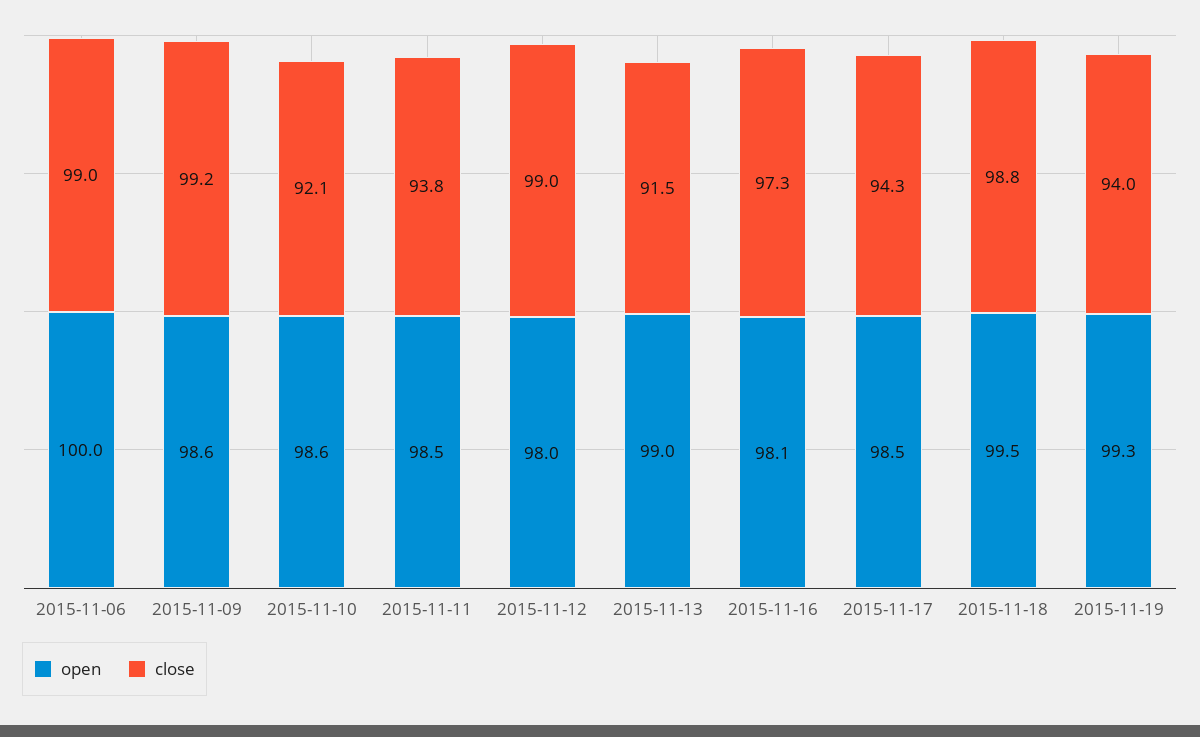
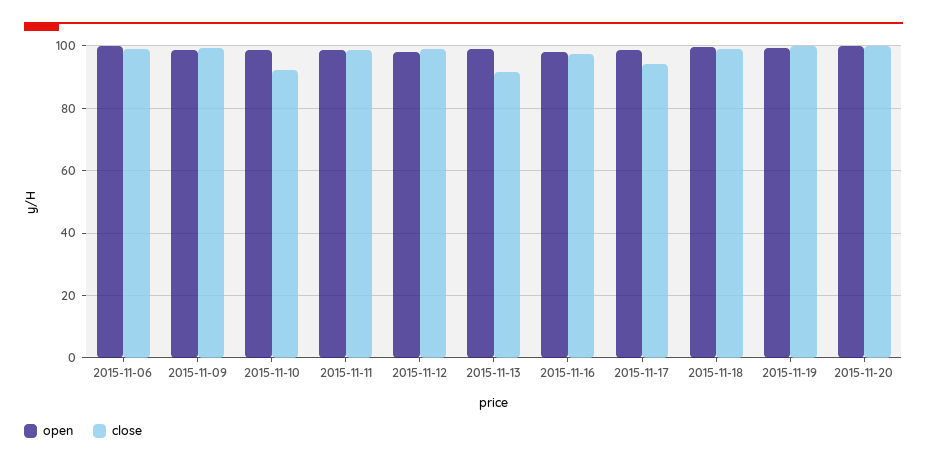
close, 2015-11-11: 93.8 -> 98
close, 2015-11-19: 94 -> 100
open, 2015-11-20: none -> 100
close, 2015-11-20: none -> 100

